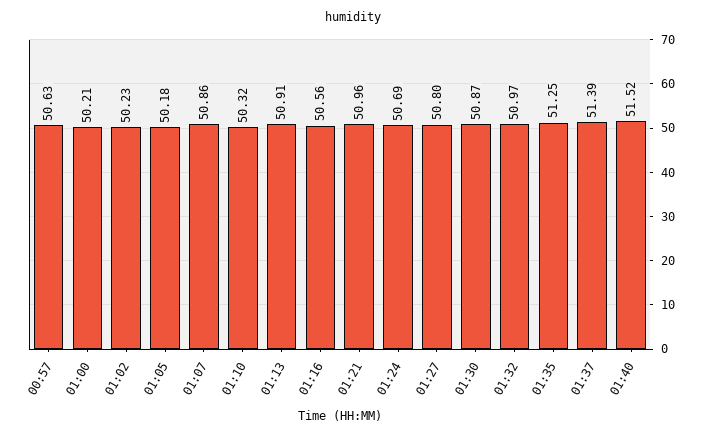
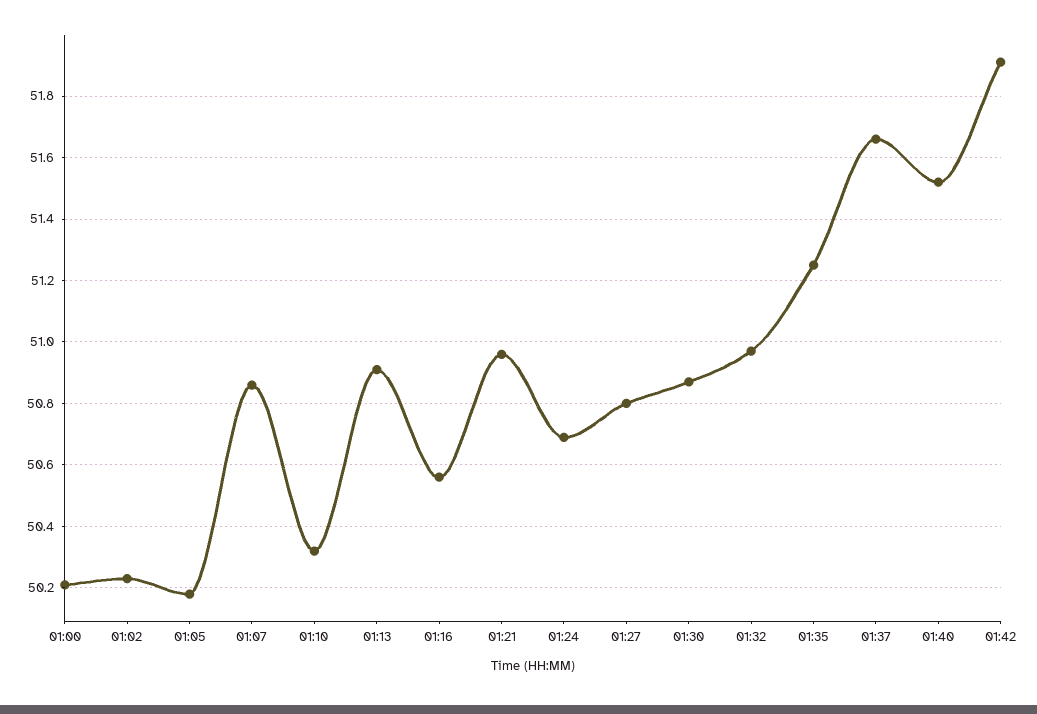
00:57: 50.63 -> none
01:37: 51.39 -> 51.65
01:42: none -> 51.9

